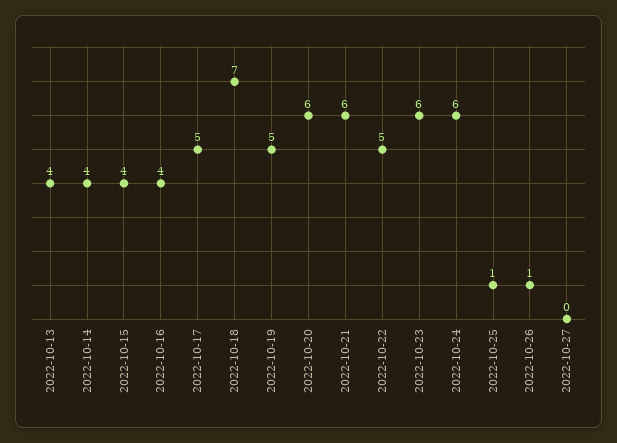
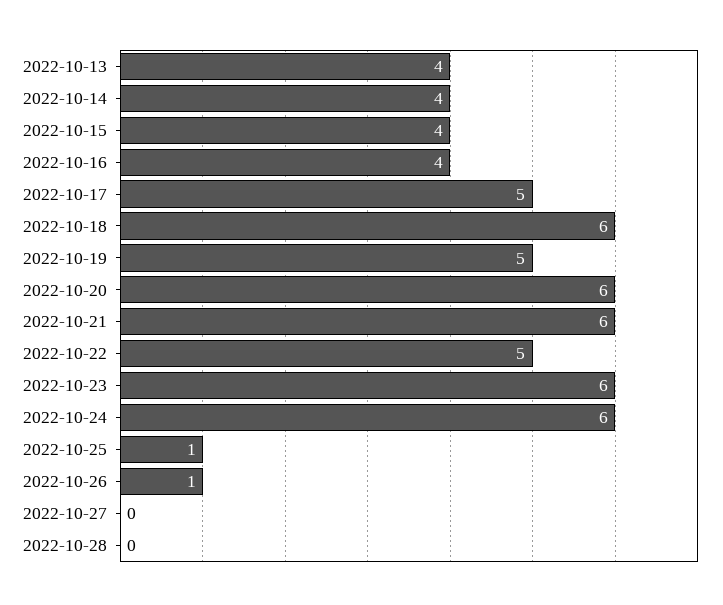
2022-10-18: 7 -> 6
2022-10-28: none -> 0

